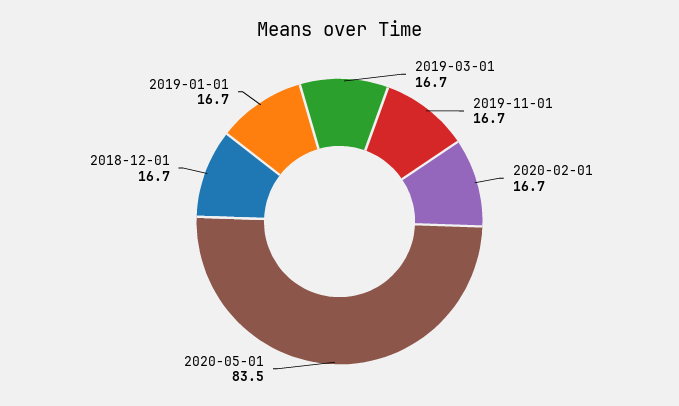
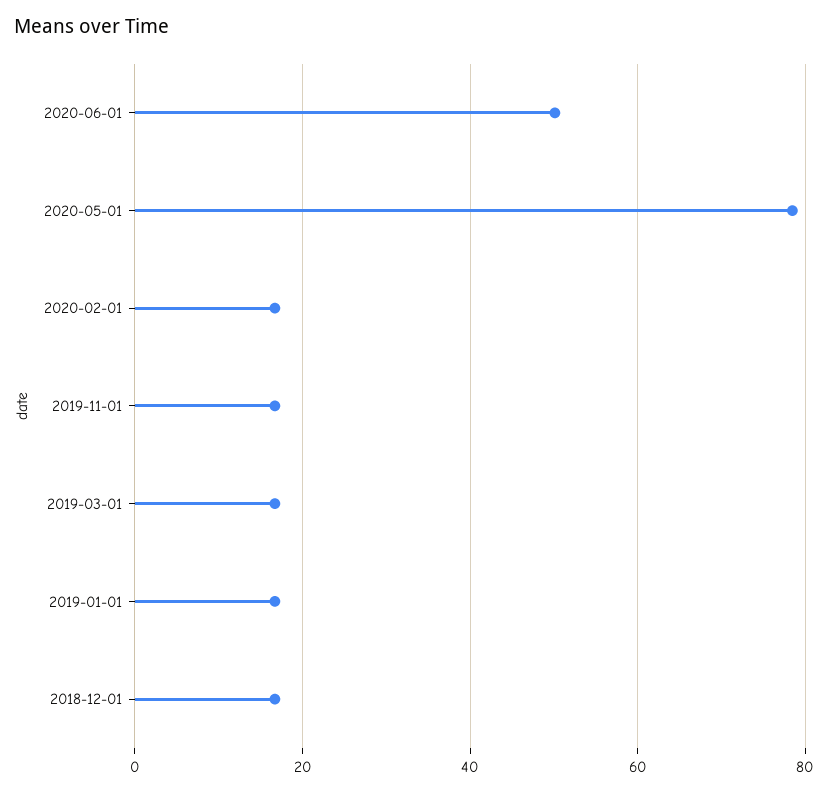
2020-05-01: 83.5 -> 78
2020-06-01: none -> 50

